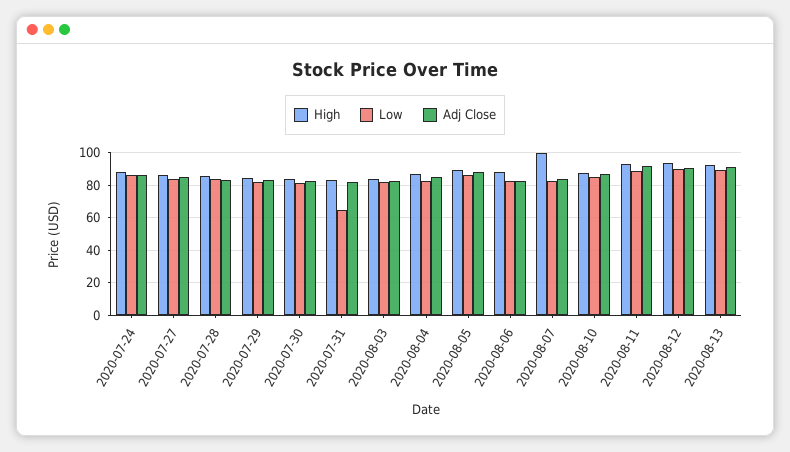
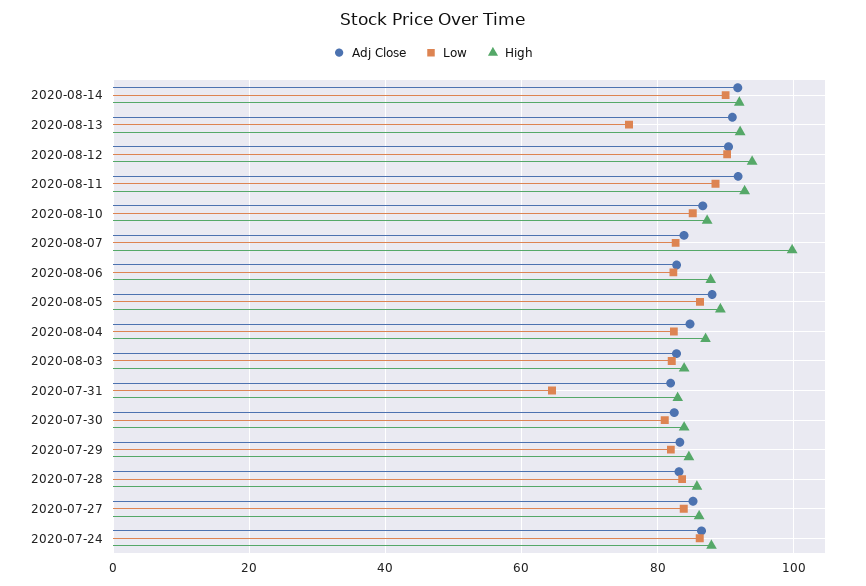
Low, 2020-08-13: 90 -> 76
Adj Close, 2020-08-14: none -> 92
Low, 2020-08-14: none -> 90
High, 2020-08-14: none -> 92

